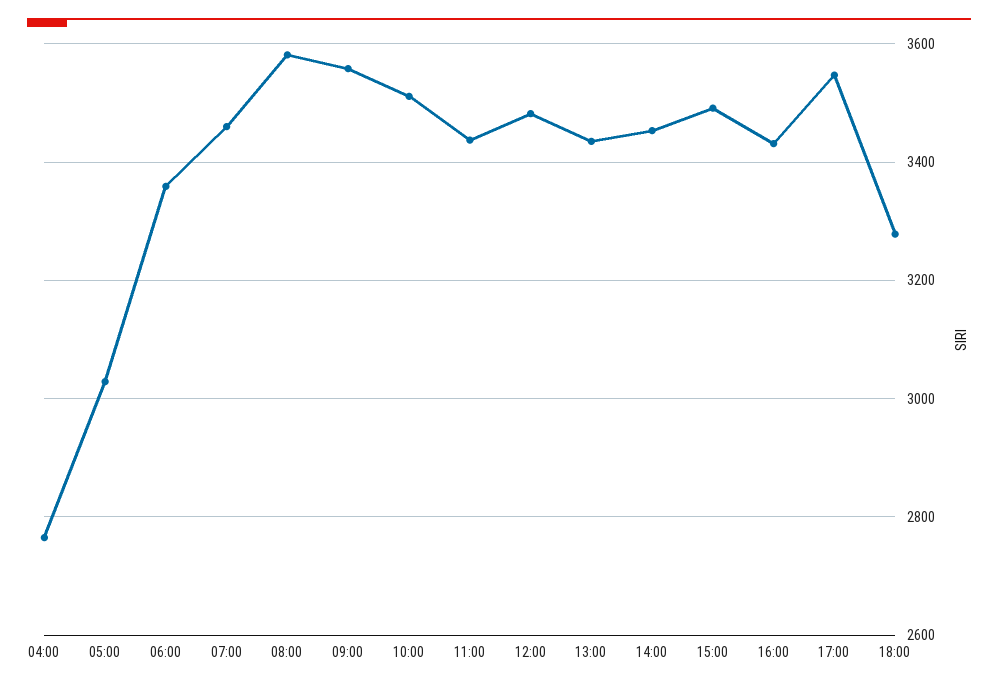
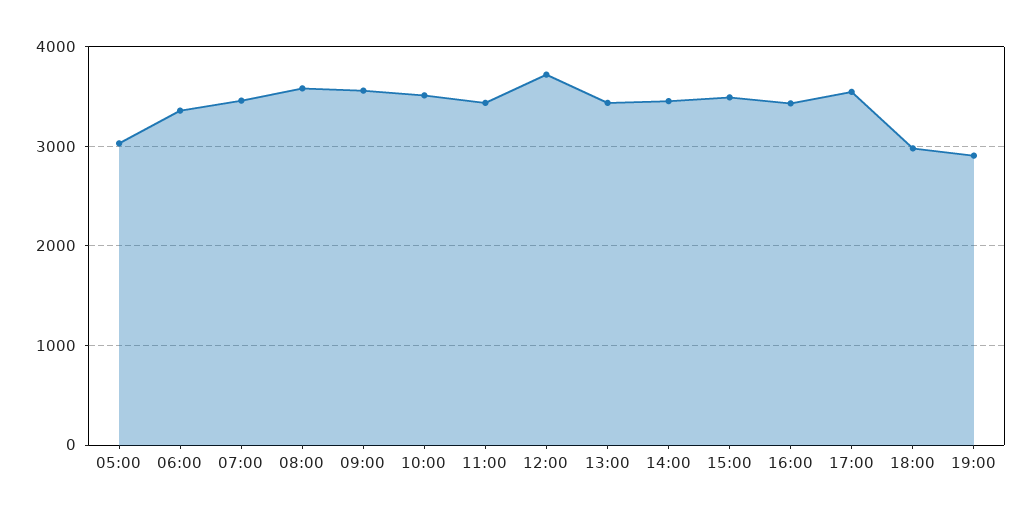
04:00: 2760 -> none
12:00: 3480 -> 3700
18:00: 3280 -> 3000
19:00: none -> 2900

